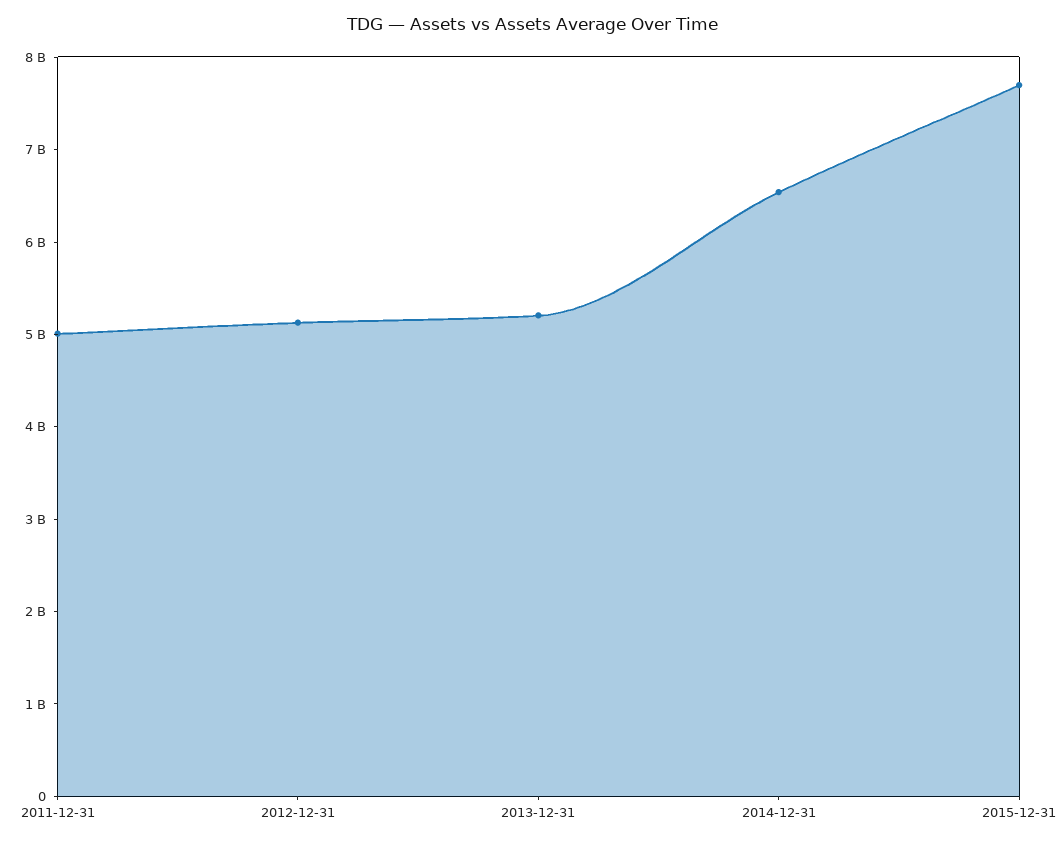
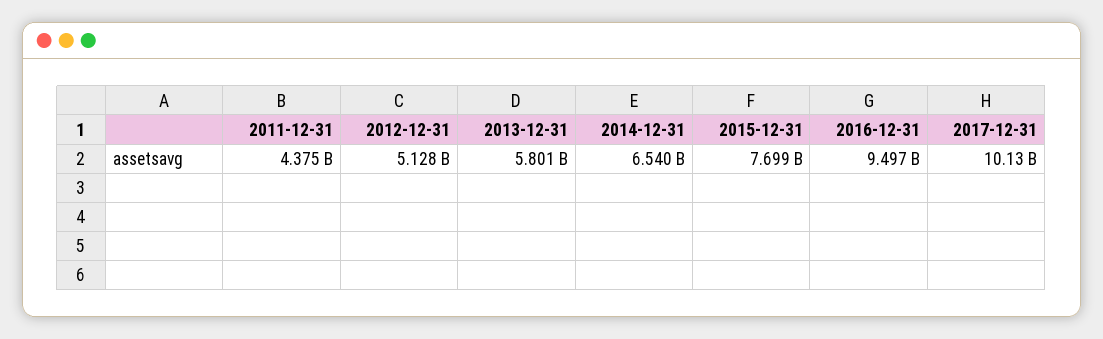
2011-12-31: 5000000000 -> 4375000000
2013-12-31: 5200000000 -> 5801000000
2016-12-31: none -> 9497000000
2017-12-31: none -> 10130000000

